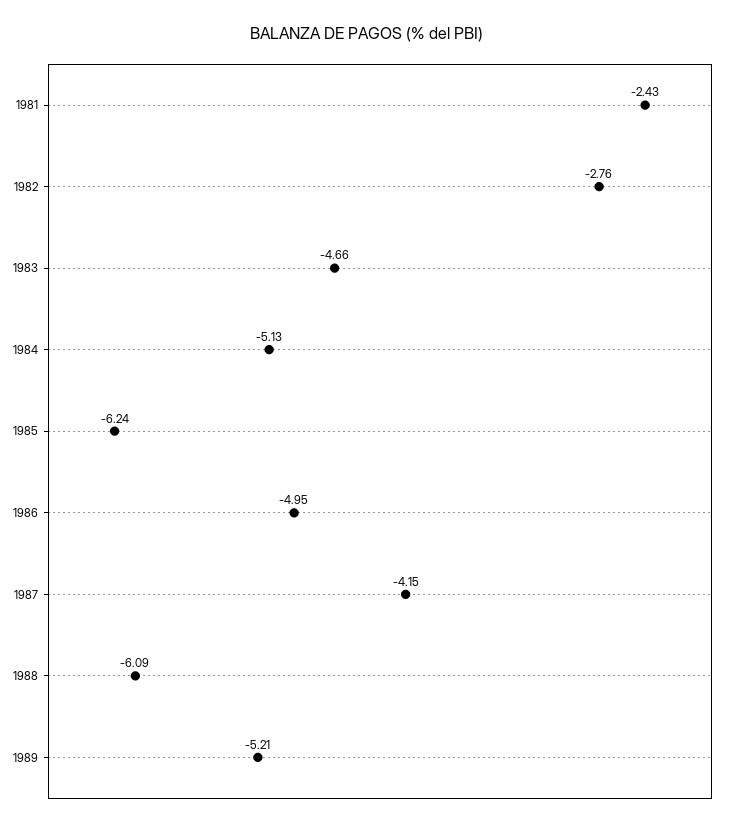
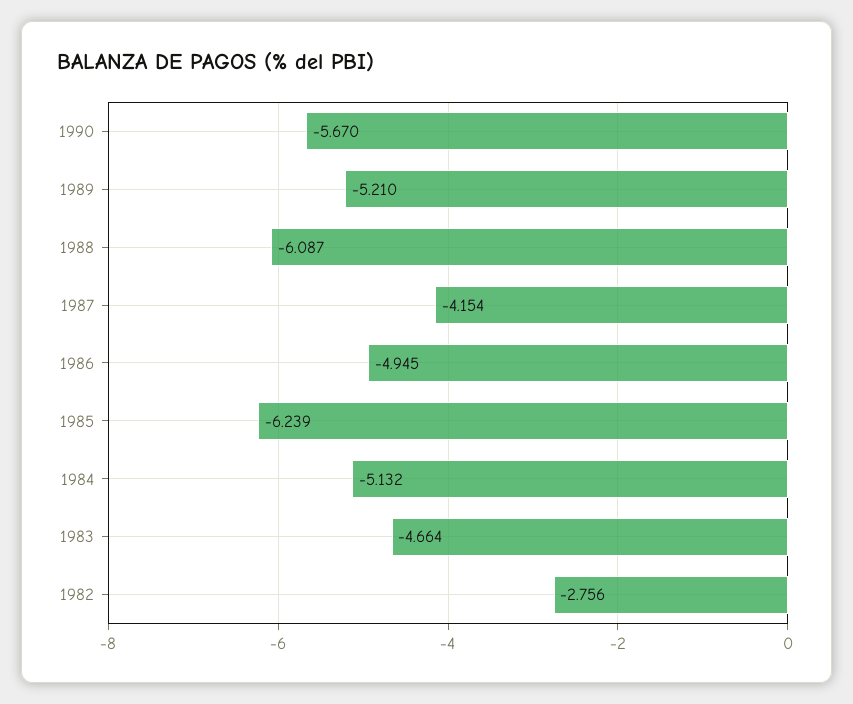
1981: -2.43 -> none
1990: none -> -5.67

